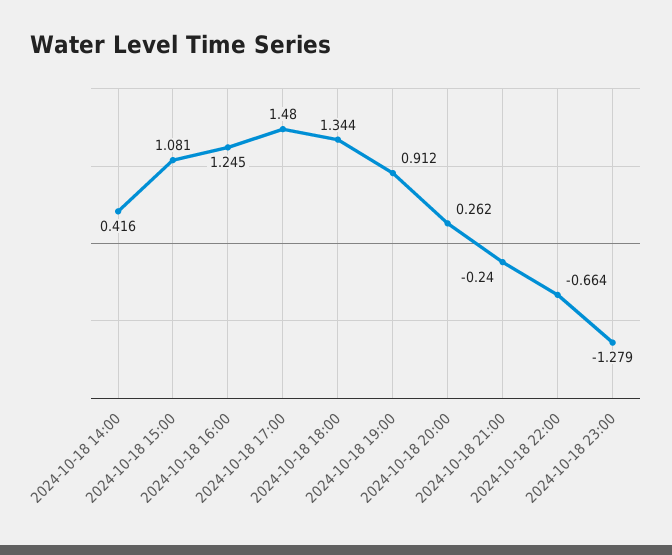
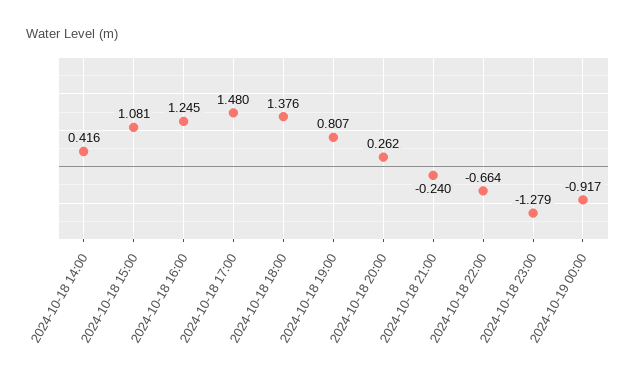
2024-10-18 18:00: 1.344 -> 1.376
2024-10-18 19:00: 0.912 -> 0.807
2024-10-19 00:00: none -> -0.917

